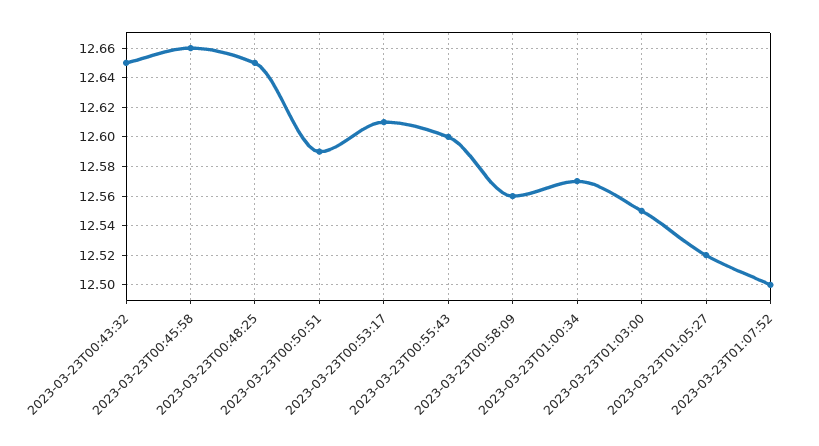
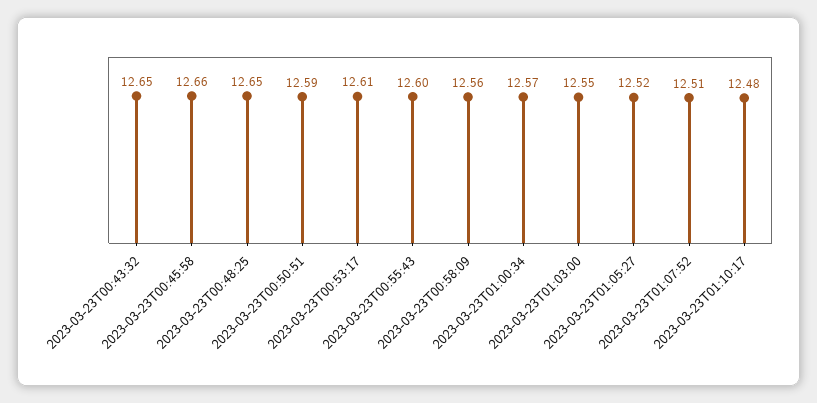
2023-03-23T01:07:52: 12.5 -> 12.51
2023-03-23T01:10:17: none -> 12.48

